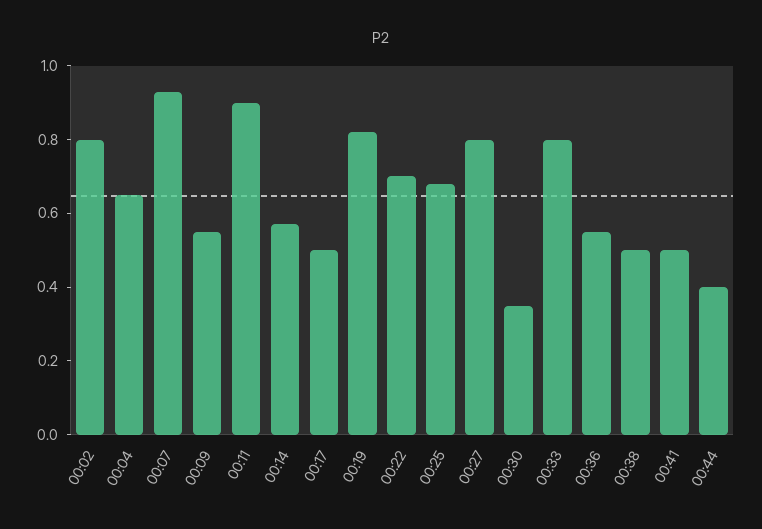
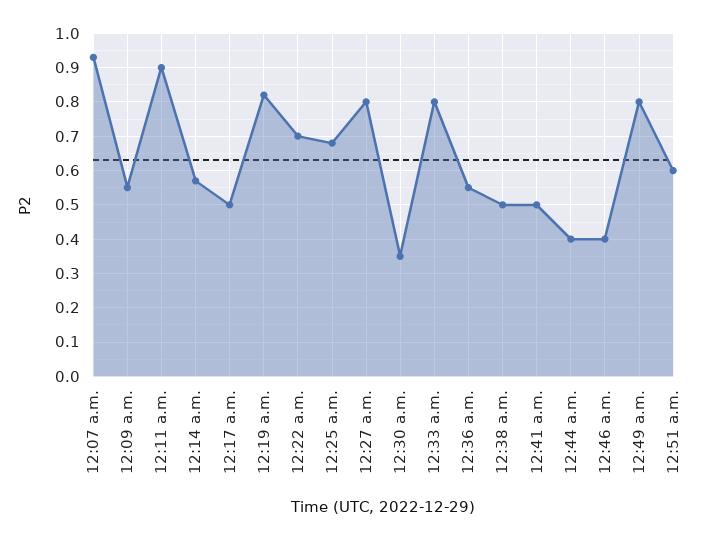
00:02: 0.8 -> none
00:04: 0.65 -> none
12:46 a.m.: none -> 0.4
12:49 a.m.: none -> 0.8
12:51 a.m.: none -> 0.6

